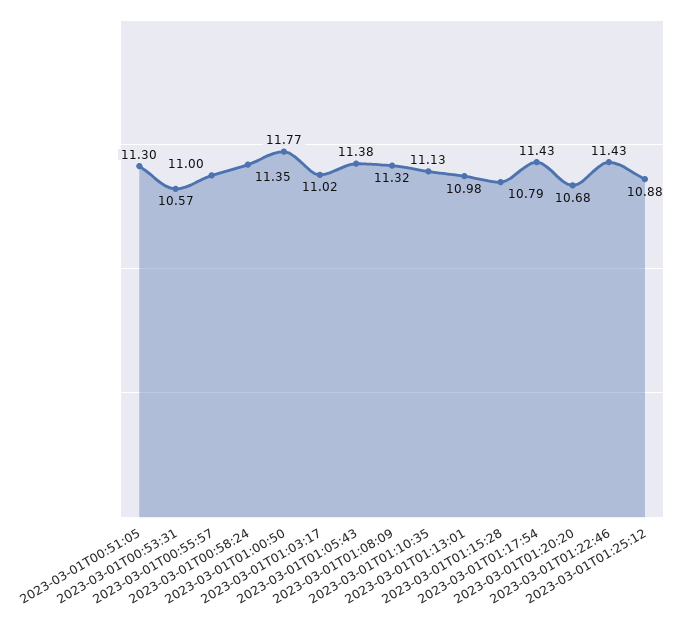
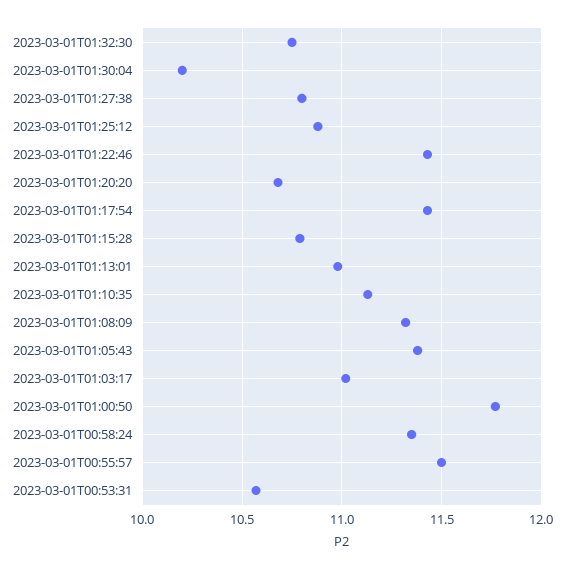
2023-03-01T00:51:05: 11.3 -> none
2023-03-01T00:55:57: 11 -> 11.5
2023-03-01T01:32:30: none -> 10.75
2023-03-01T01:30:04: none -> 10.2
2023-03-01T01:27:38: none -> 10.8

